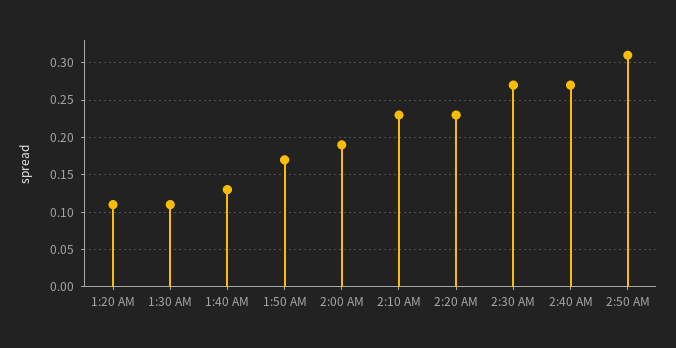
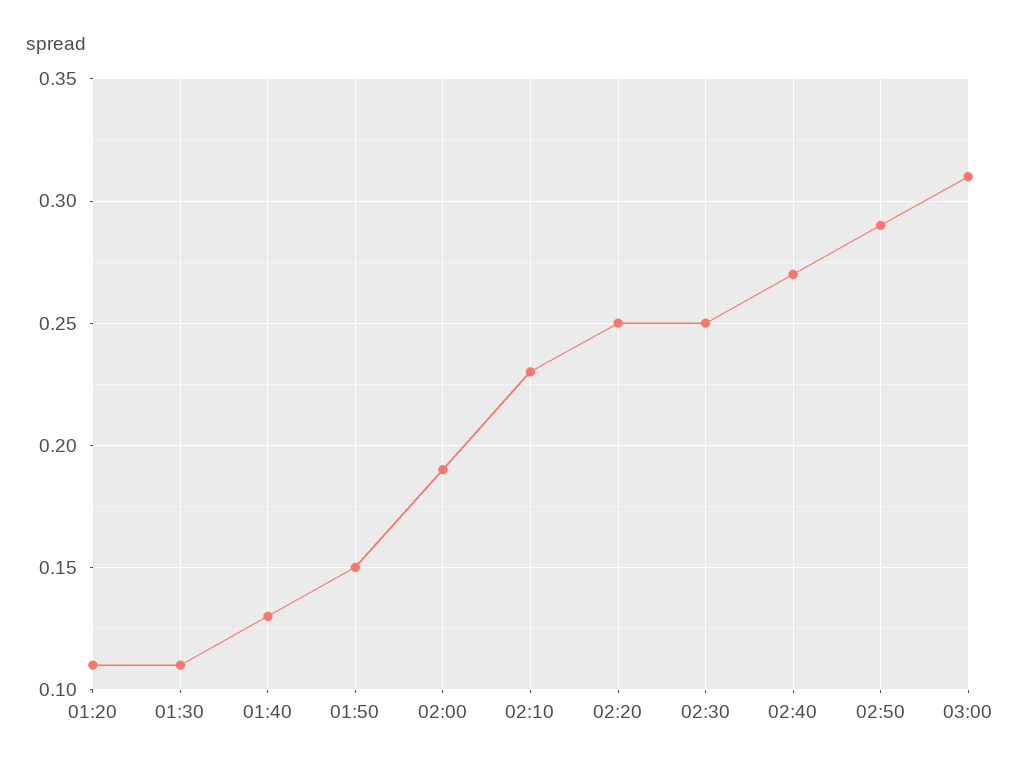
1:50 AM: 0.17 -> 0.15
2:20 AM: 0.23 -> 0.25
2:30 AM: 0.27 -> 0.25
2:50 AM: 0.31 -> 0.29
03:00: none -> 0.31

